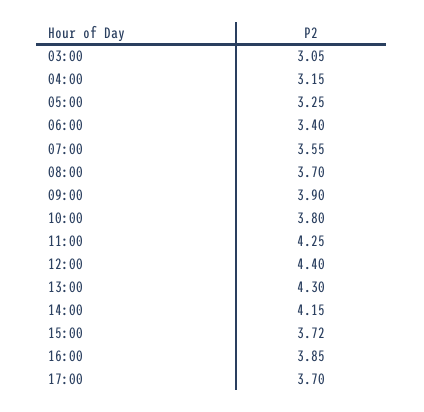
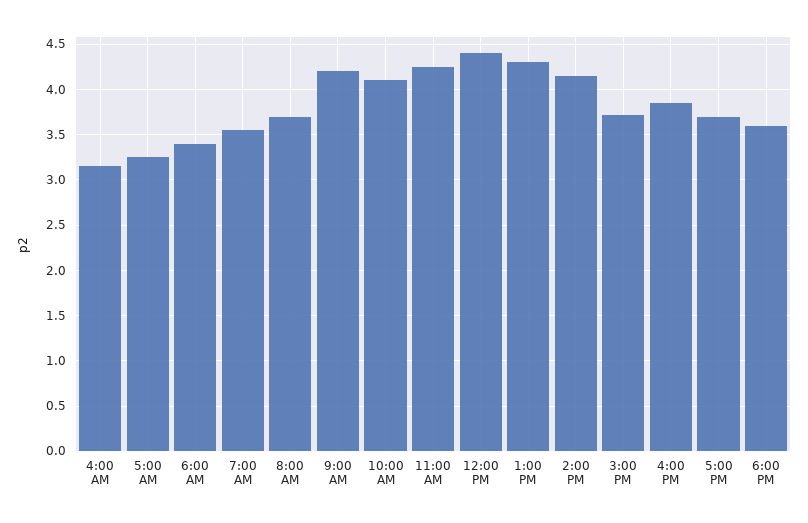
03:00: 3.05 -> none
09:00: 3.9 -> 4.2
10:00: 3.8 -> 4.1
6:00 PM: none -> 3.6

